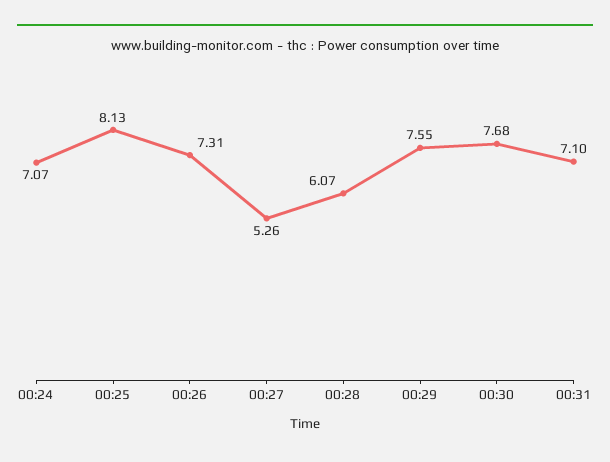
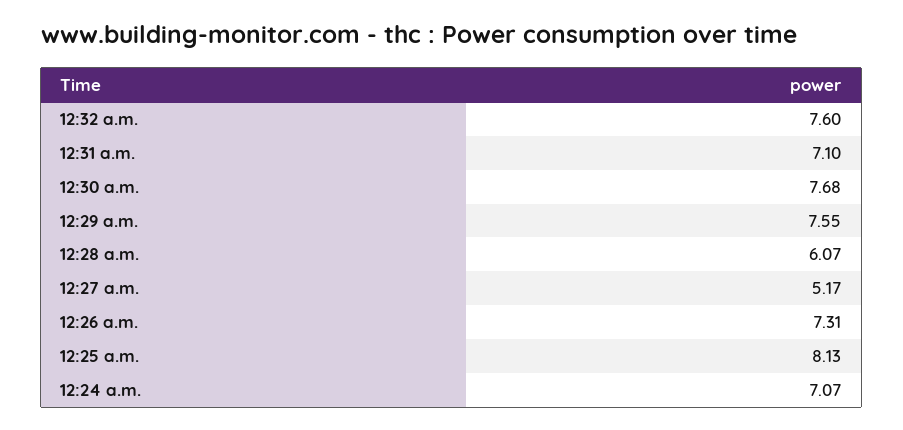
00:27: 5.26 -> 5.17
12:32 a.m.: none -> 7.6

